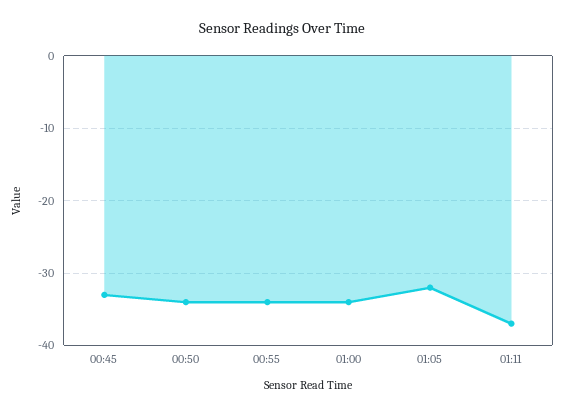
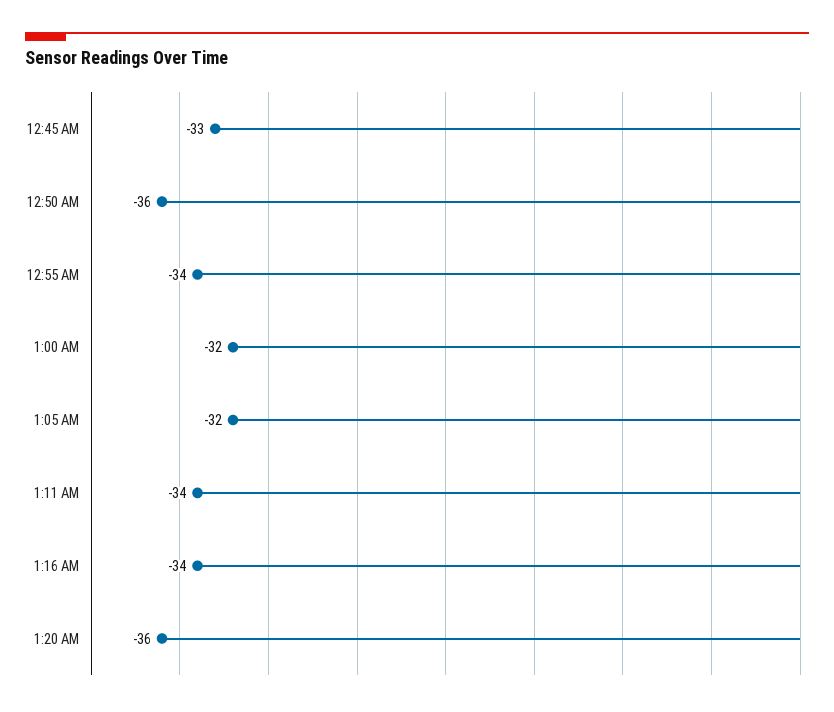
00:50: -34 -> -36
01:00: -34 -> -32
01:11: -37 -> -34
1:16 AM: none -> -34
1:20 AM: none -> -36

